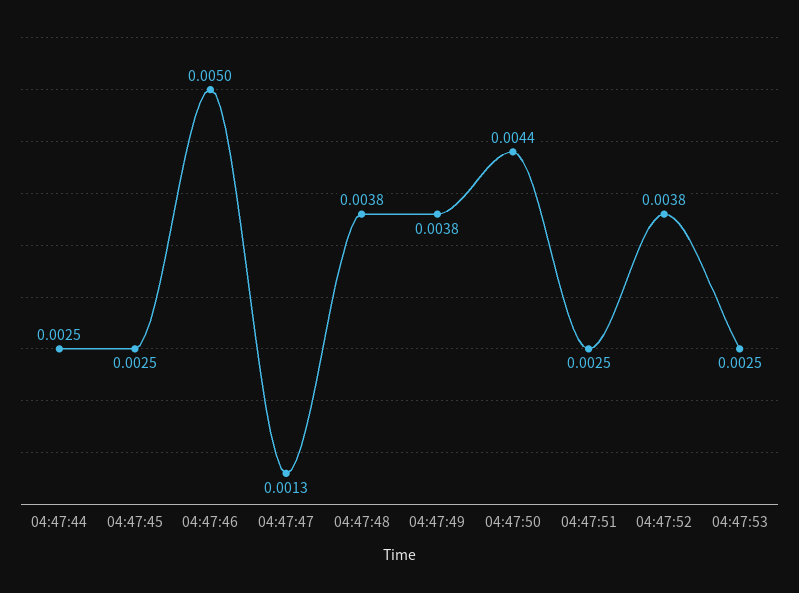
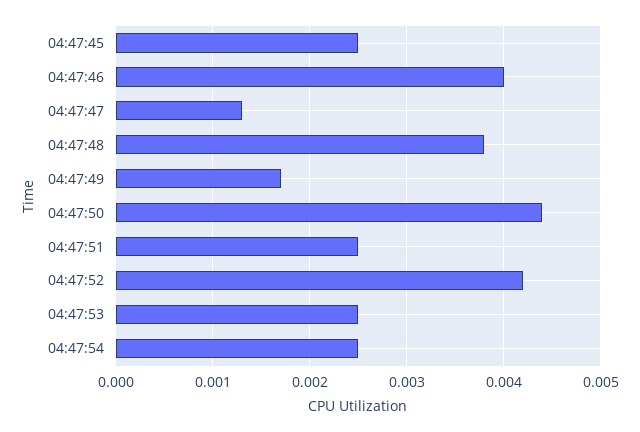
04:47:44: 0.0025 -> none
04:47:46: 0.005 -> 0.004
04:47:49: 0.0038 -> 0.0017
04:47:52: 0.0038 -> 0.0042
04:47:54: none -> 0.0025

